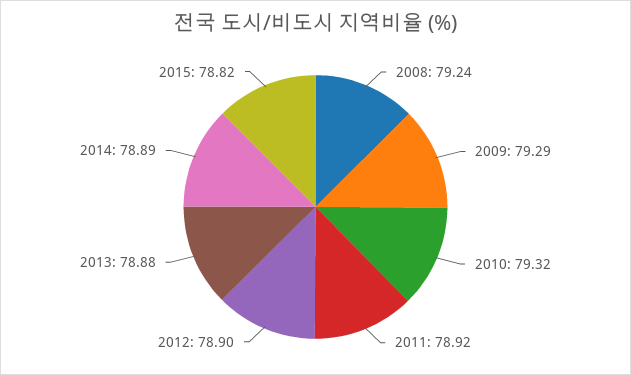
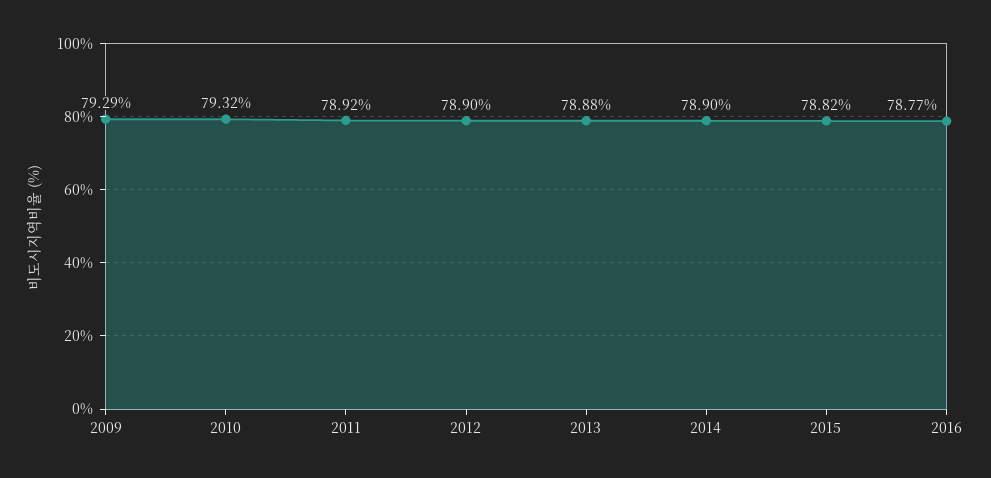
2008: 79.24 -> none
2014: 78.89 -> 78.9
2016: none -> 78.77

